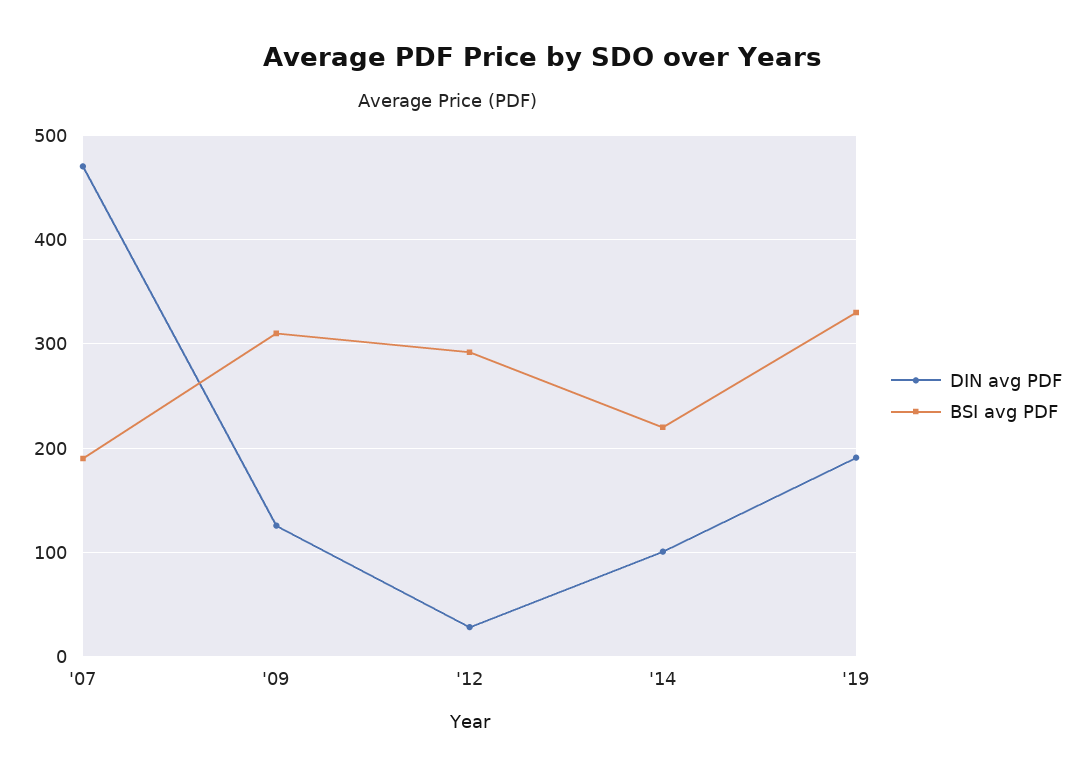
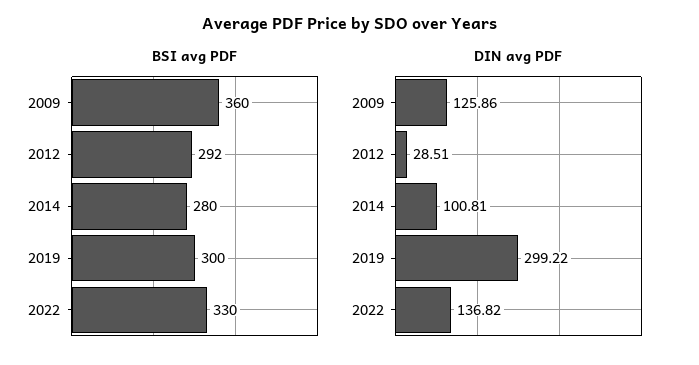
DIN avg PDF, '07: 470 -> none
BSI avg PDF, '07: 190 -> none
BSI avg PDF, '09: 310 -> 360
BSI avg PDF, '14: 220 -> 280
DIN avg PDF, '19: 190 -> 299.22
BSI avg PDF, '19: 330 -> 300
BSI avg PDF, 2022: none -> 330
DIN avg PDF, 2022: none -> 136.82

